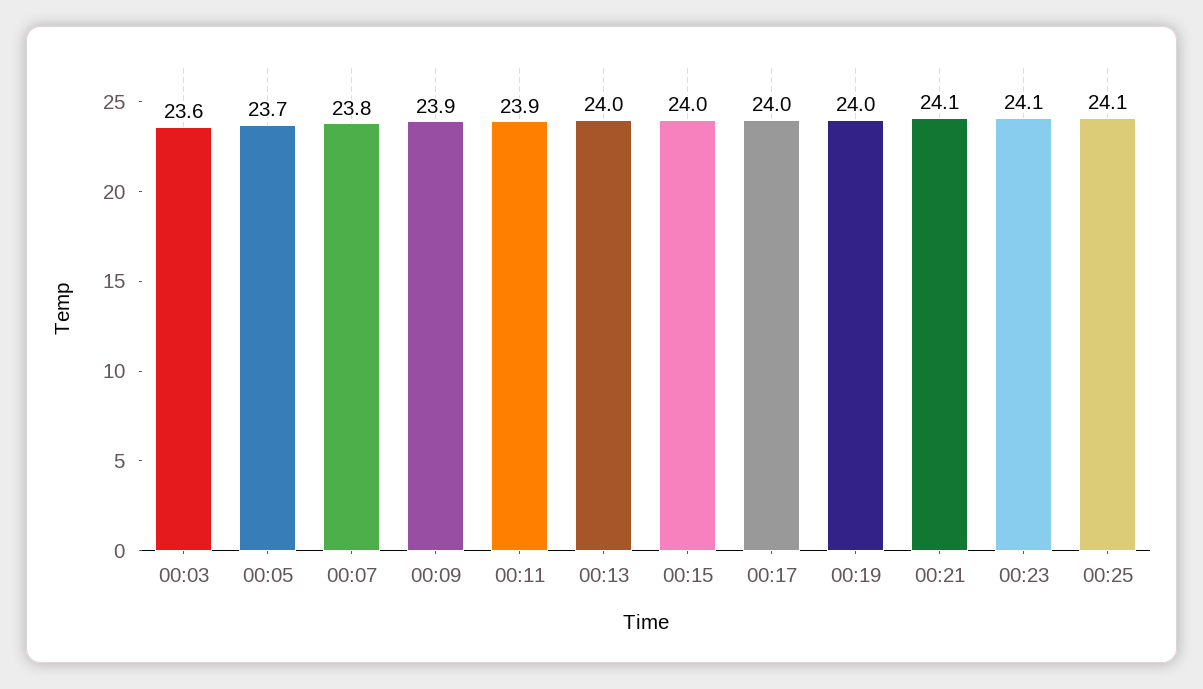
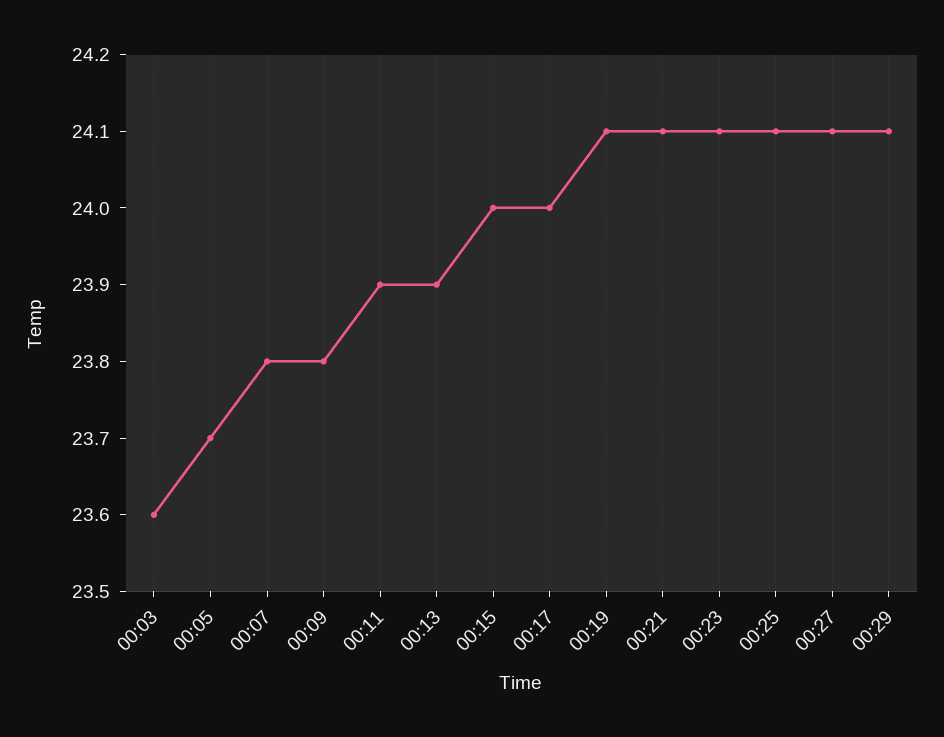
00:09: 23.9 -> 23.8
00:13: 24 -> 23.9
00:19: 24 -> 24.1
00:27: none -> 24.1
00:29: none -> 24.1

